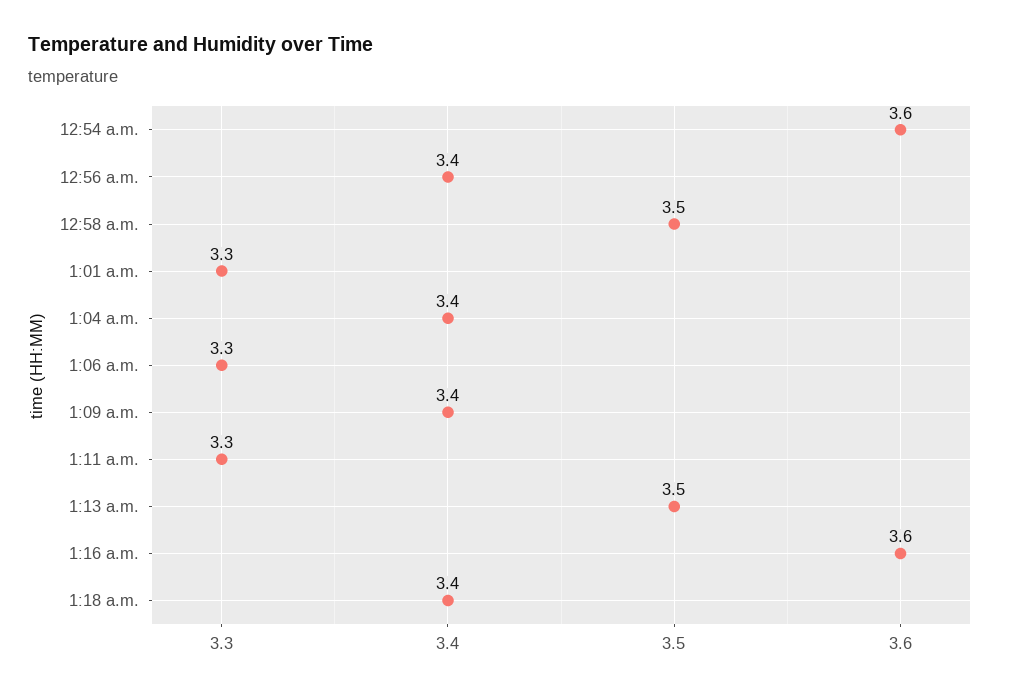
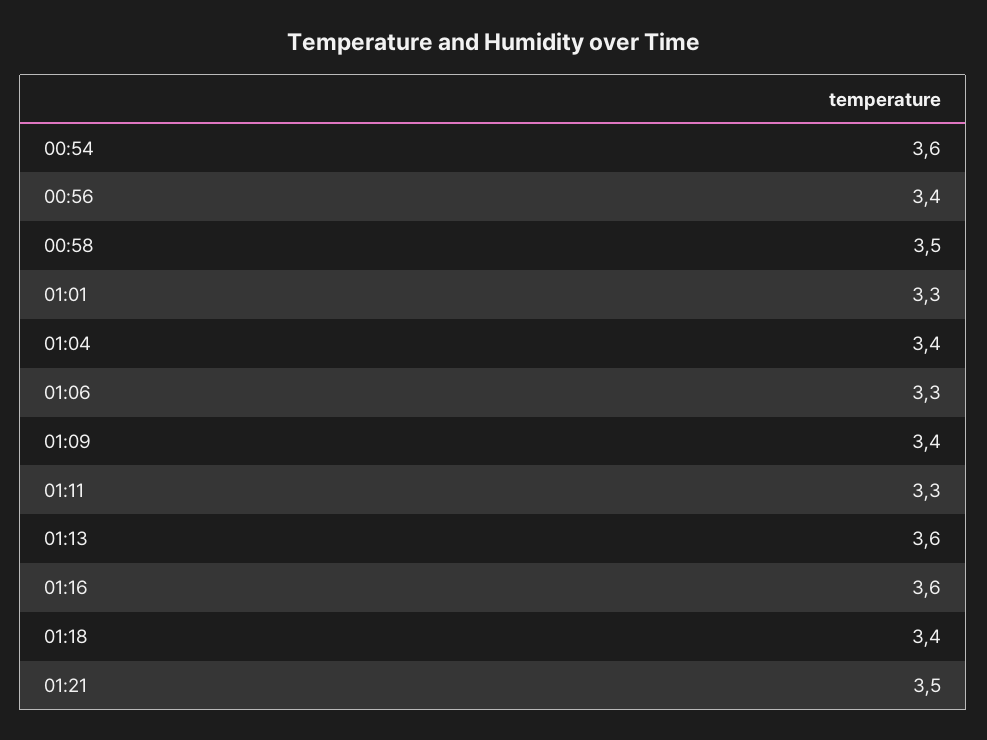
1:13 a.m.: 3.5 -> 3.6
01:21: none -> 3.5

